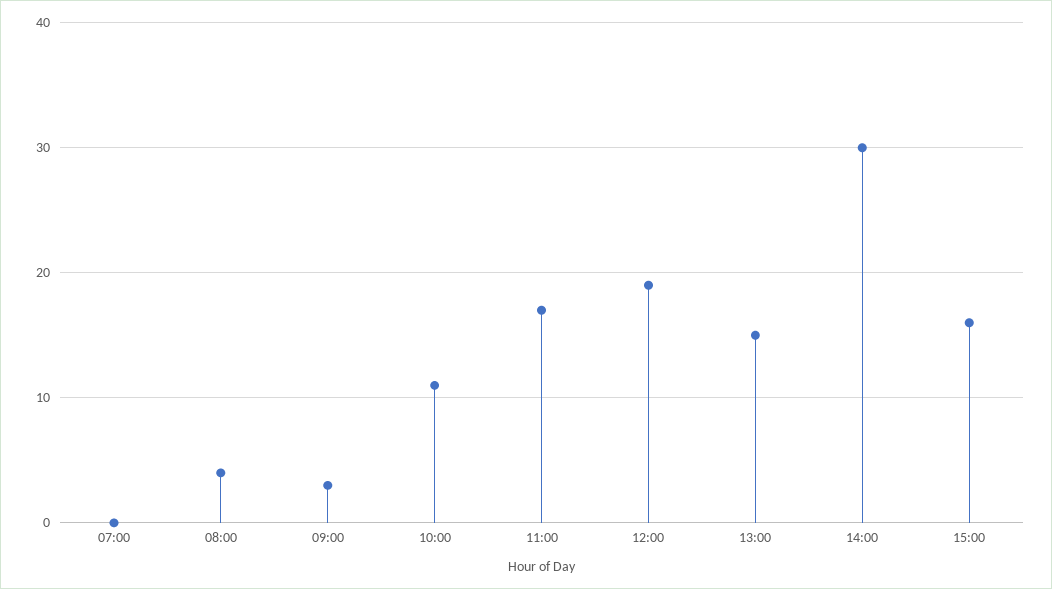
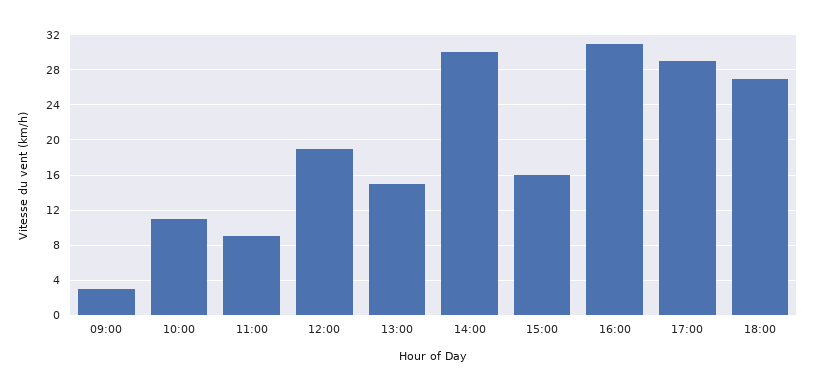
07:00: 0 -> none
08:00: 4 -> none
11:00: 17 -> 9
16:00: none -> 31
17:00: none -> 29
18:00: none -> 27

